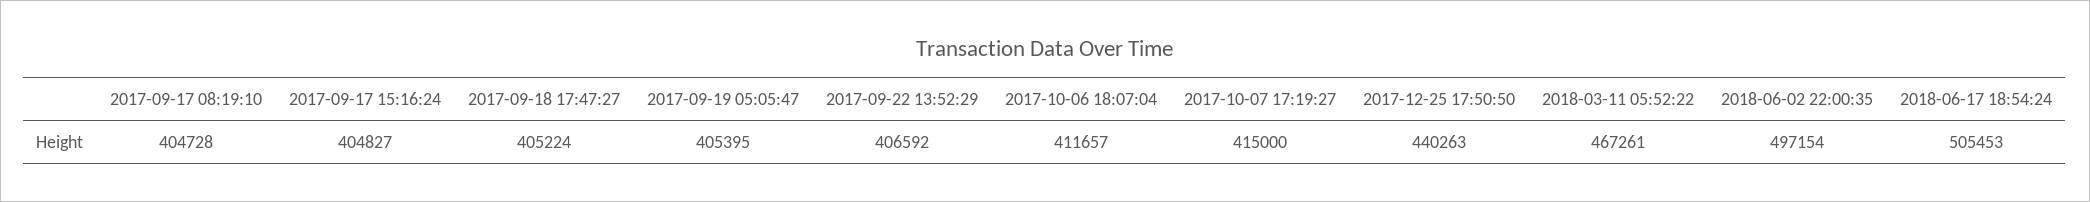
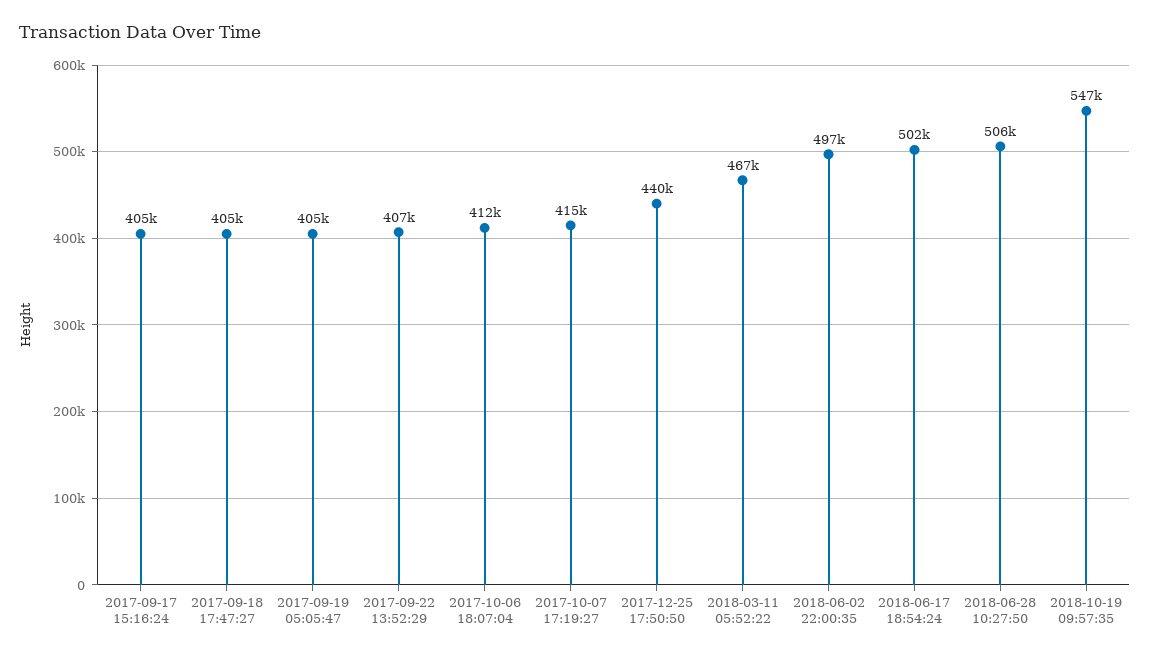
2017-09-17 08:19:10: 404728 -> none
2018-06-17 18:54:24: 505453 -> 502000
2018-06-28 10:27:50: none -> 506000
2018-10-19 09:57:35: none -> 547000

